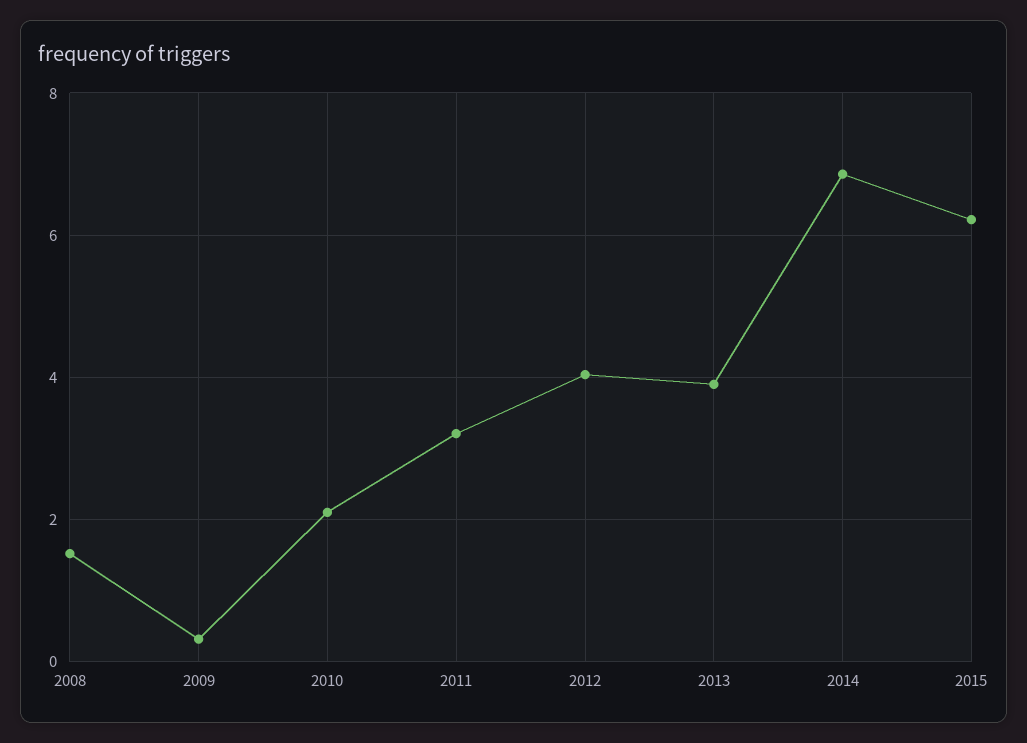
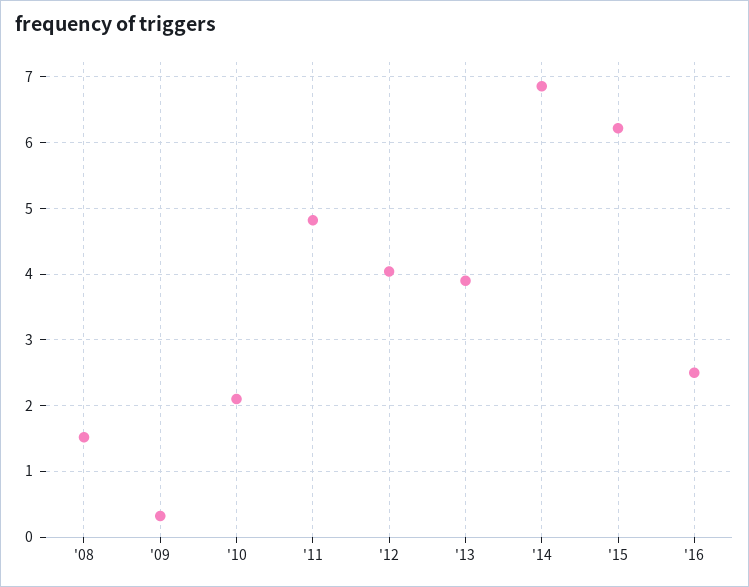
2011: 3.2 -> 4.8
'16: none -> 2.5

